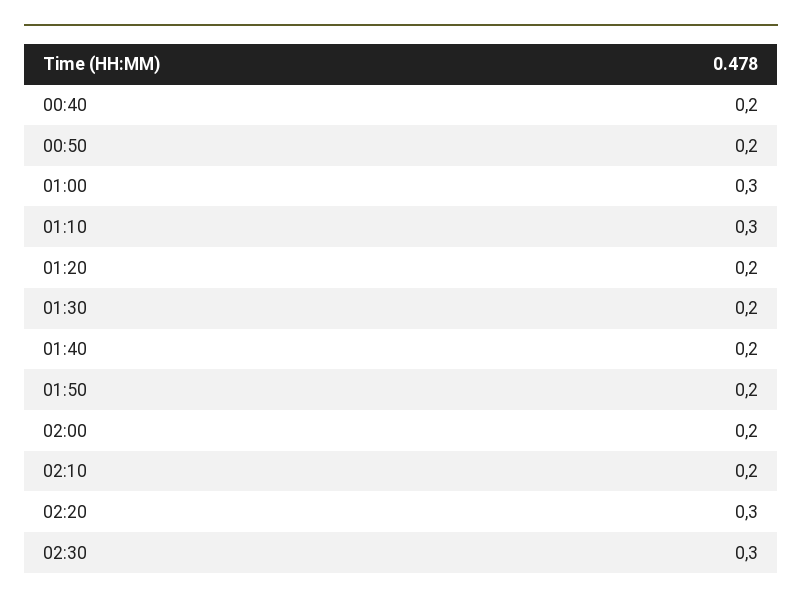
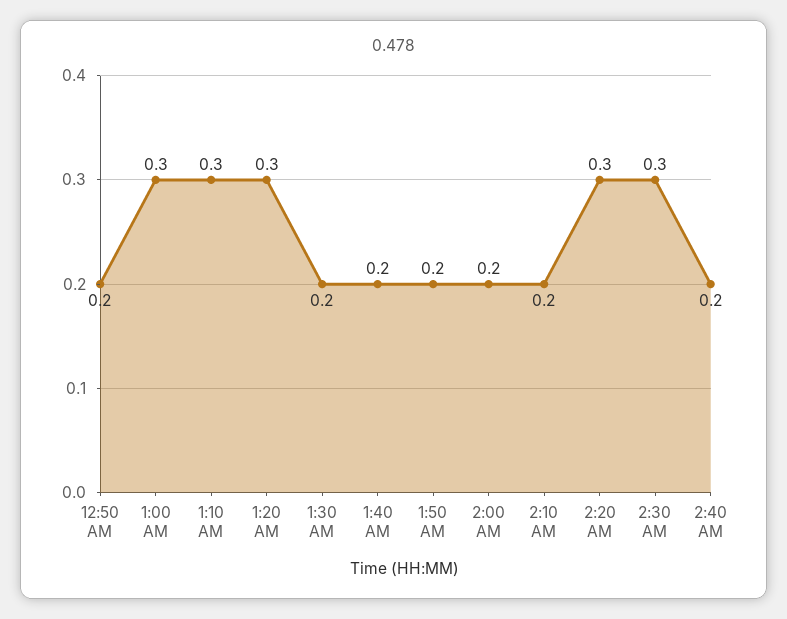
00:40: 0.2 -> none
01:20: 0.2 -> 0.3
2:40 AM: none -> 0.2

